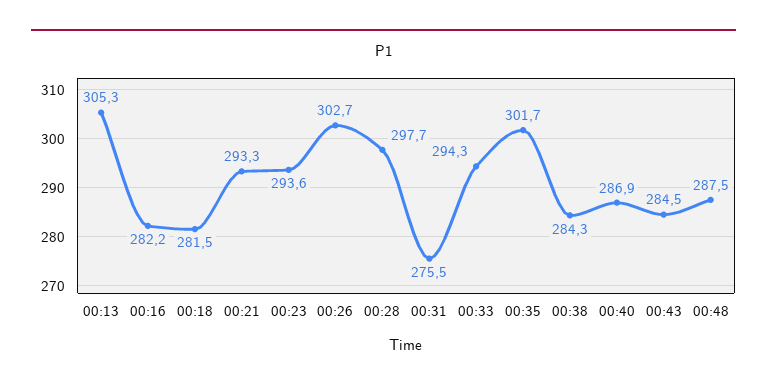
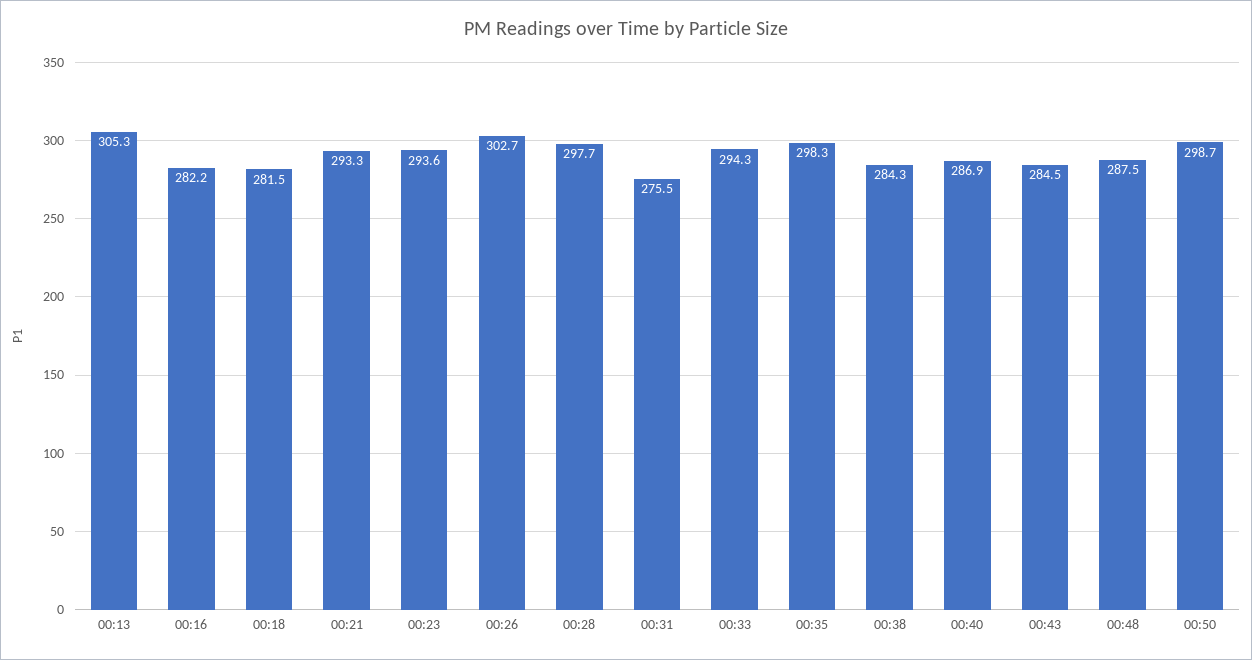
00:35: 301.7 -> 298.3
00:50: none -> 298.7

